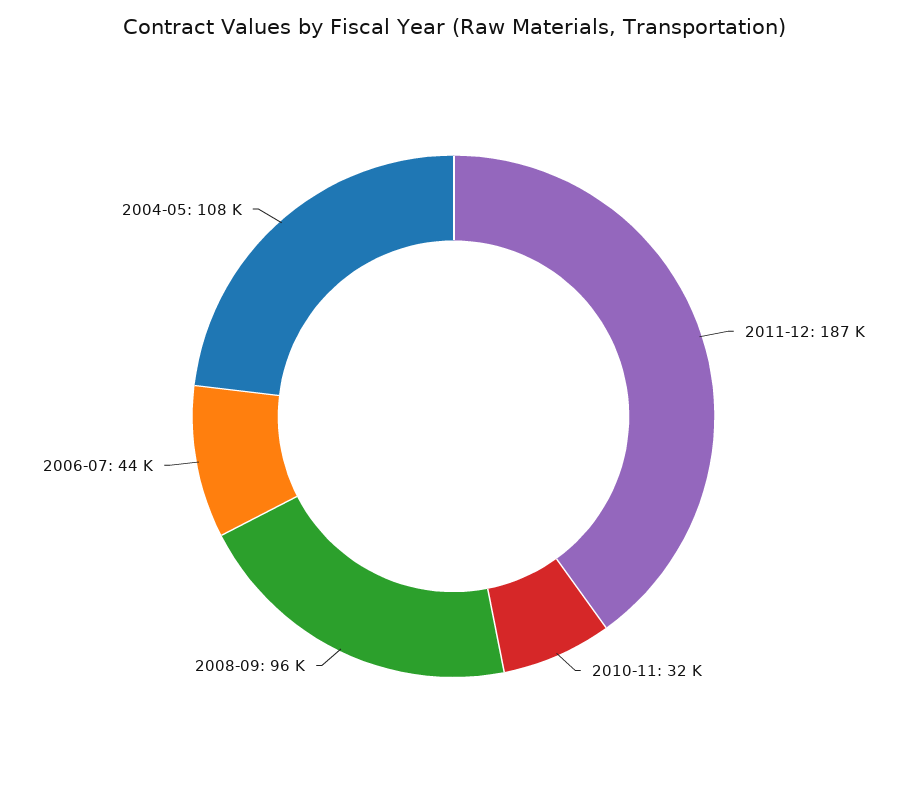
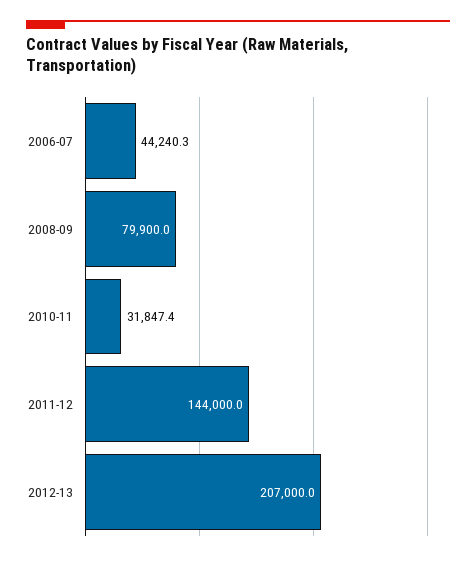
2011-12: 187000 -> 144000
2008-09: 96000 -> 79900
2004-05: 108000 -> none
2012-13: none -> 207000

